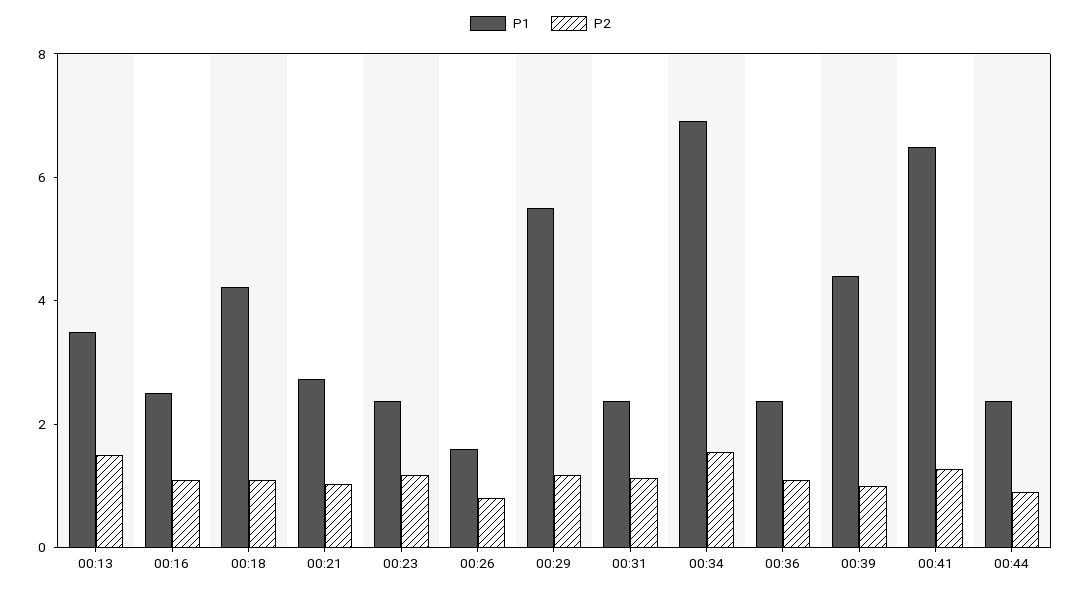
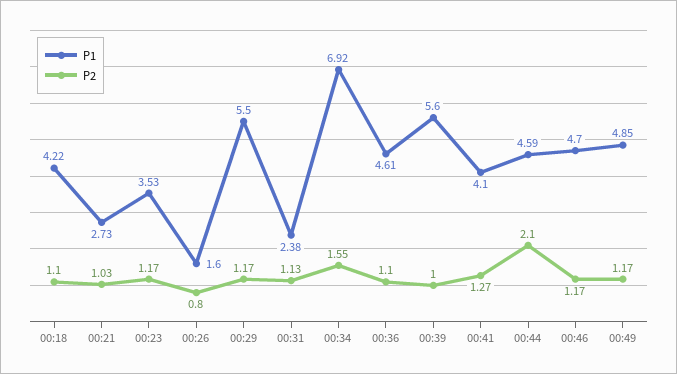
P1, 00:13: 3.5 -> none
P2, 00:13: 1.5 -> none
P1, 00:16: 2.5 -> none
P2, 00:16: 1 -> none
P1, 00:23: 2.5 -> 3.53
P1, 00:36: 2.5 -> 4.61
P1, 00:39: 4.5 -> 5.6
P1, 00:41: 6.5 -> 4.1
P1, 00:44: 2.5 -> 4.59
P2, 00:44: 1 -> 2.1
P1, 00:46: none -> 4.7
P2, 00:46: none -> 1.17
P1, 00:49: none -> 4.85
P2, 00:49: none -> 1.17

